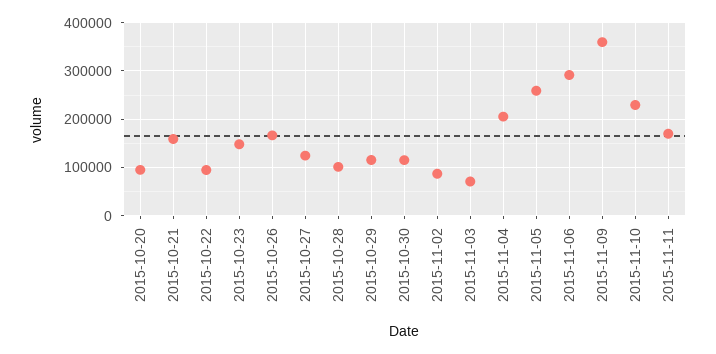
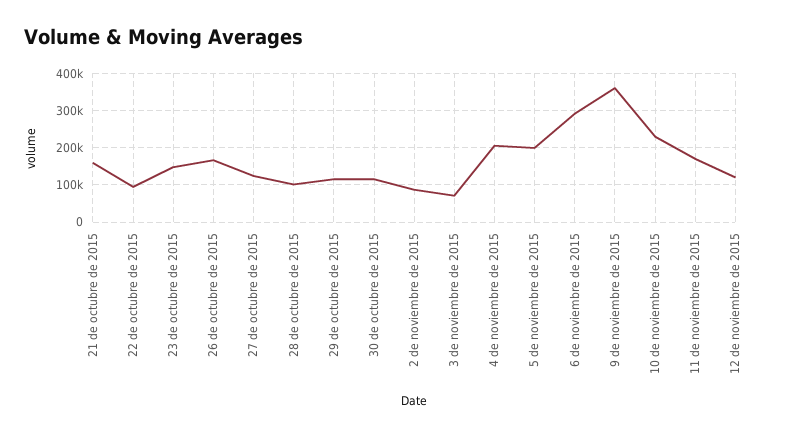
2015-10-20: 100000 -> none
2015-11-05: 260000 -> 200000
12 de noviembre de 2015: none -> 120000

